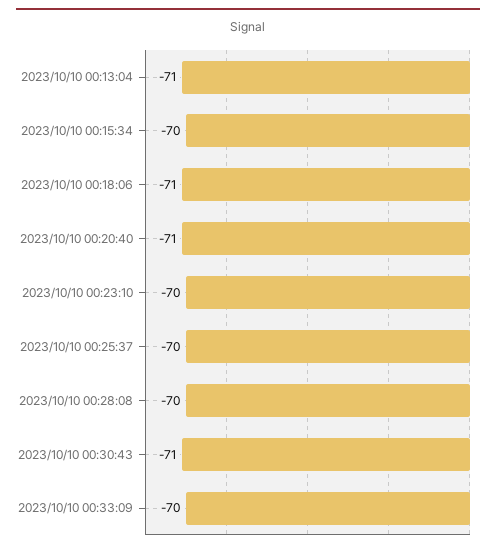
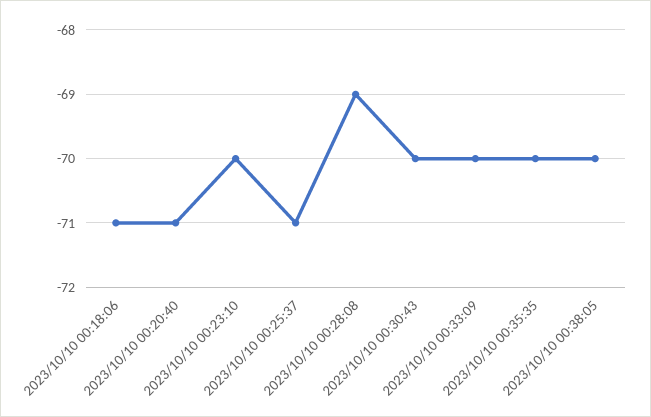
2023/10/10 00:13:04: -71 -> none
2023/10/10 00:15:34: -70 -> none
2023/10/10 00:25:37: -70 -> -71
2023/10/10 00:28:08: -70 -> -69
2023/10/10 00:30:43: -71 -> -70
2023/10/10 00:35:35: none -> -70
2023/10/10 00:38:05: none -> -70

